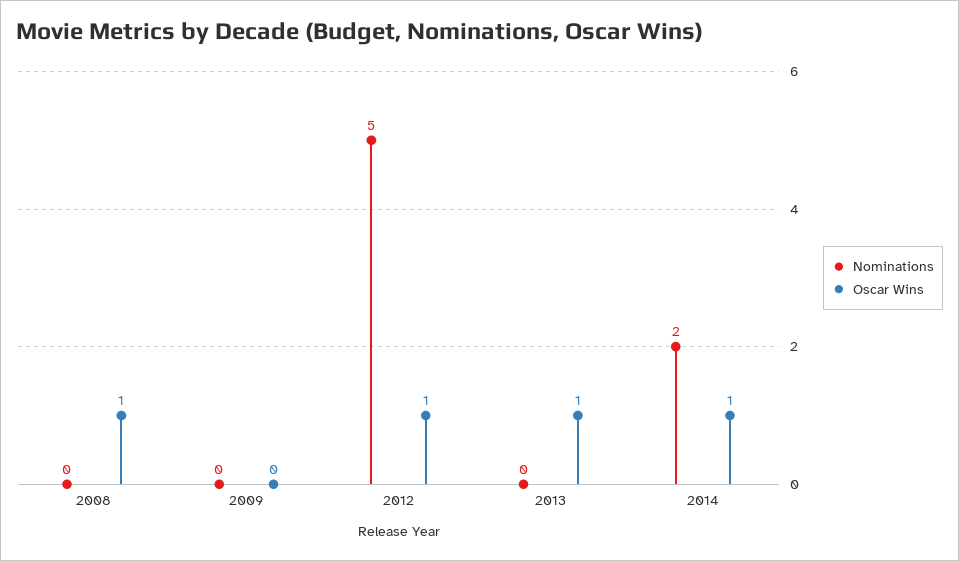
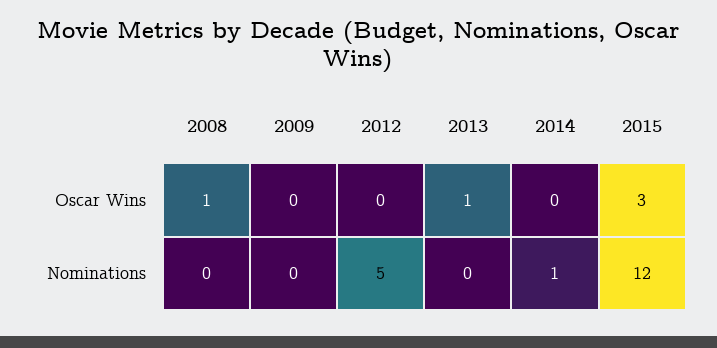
Oscar Wins, 2012: 1 -> 0
Nominations, 2014: 2 -> 1
Oscar Wins, 2014: 1 -> 0
Oscar Wins, 2015: none -> 3
Nominations, 2015: none -> 12

